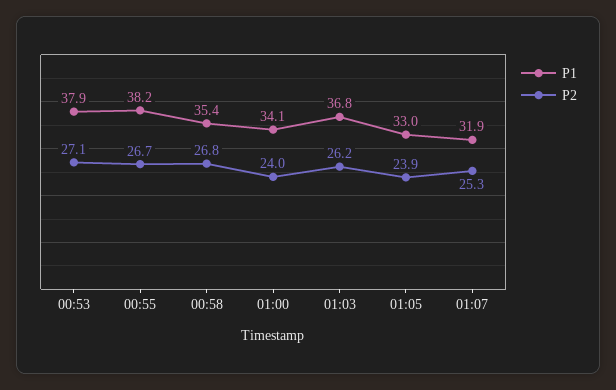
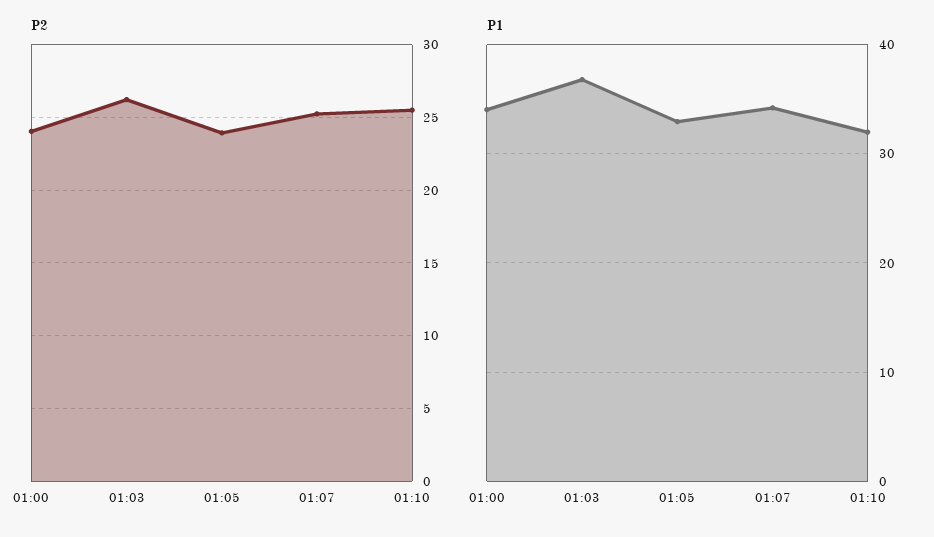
P1, 00:53: 37.9 -> none
P2, 00:53: 27.1 -> none
P1, 00:55: 38.2 -> none
P2, 00:55: 26.7 -> none
P1, 00:58: 35.4 -> none
P2, 00:58: 26.8 -> none
P1, 01:07: 31.9 -> 34
P2, 01:10: none -> 25.5
P1, 01:10: none -> 32

